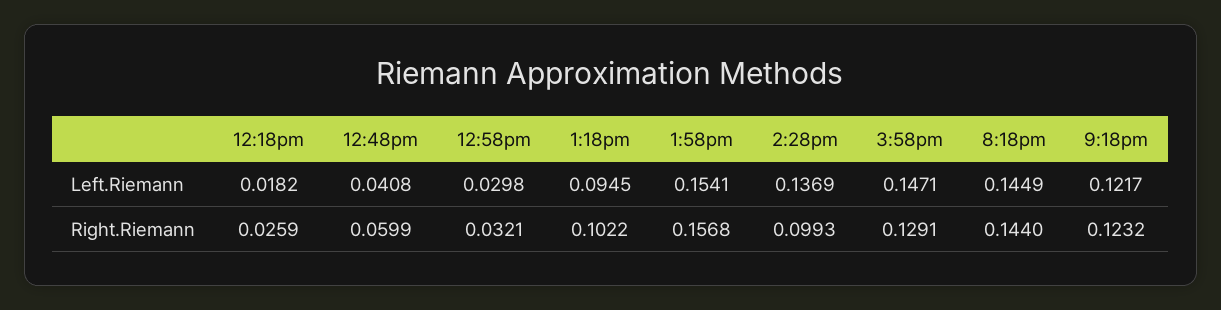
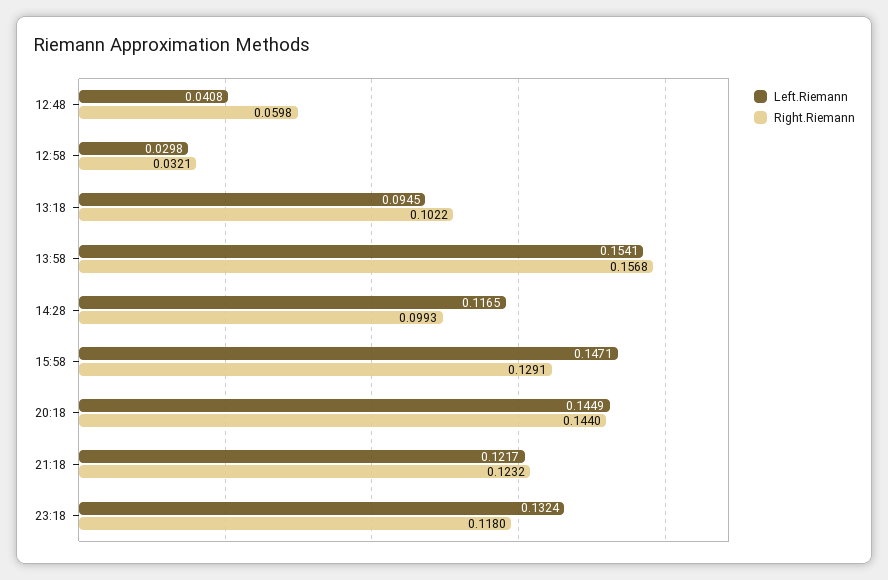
Left.Riemann, 12:18pm: 0.0182 -> none
Left.Riemann, 2:28pm: 0.1369 -> 0.1165
Right.Riemann, 12:18pm: 0.0259 -> none
Right.Riemann, 12:48pm: 0.0599 -> 0.0598
Left.Riemann, 23:18: none -> 0.1324
Right.Riemann, 23:18: none -> 0.118

